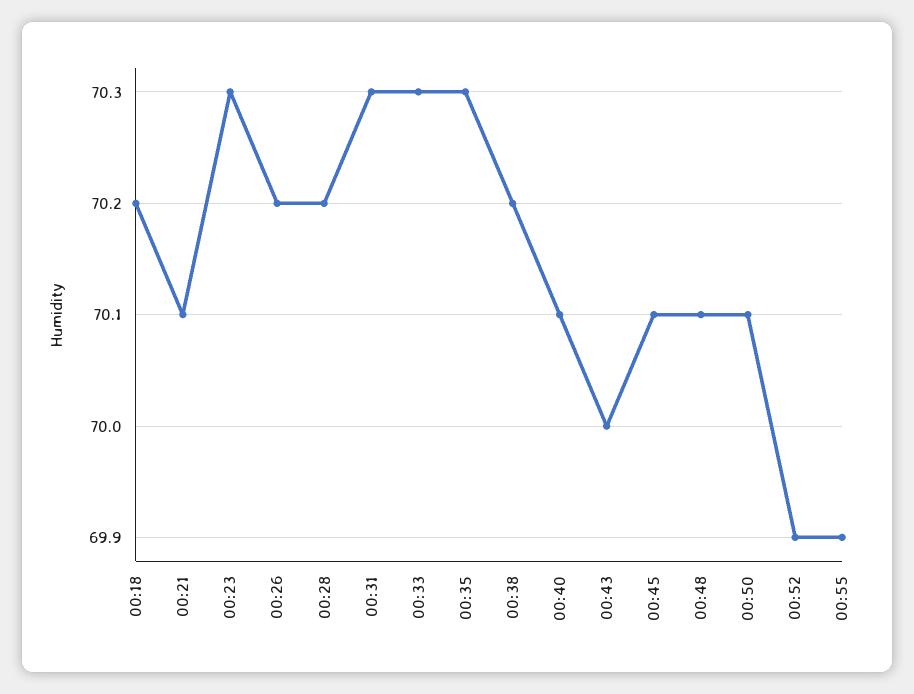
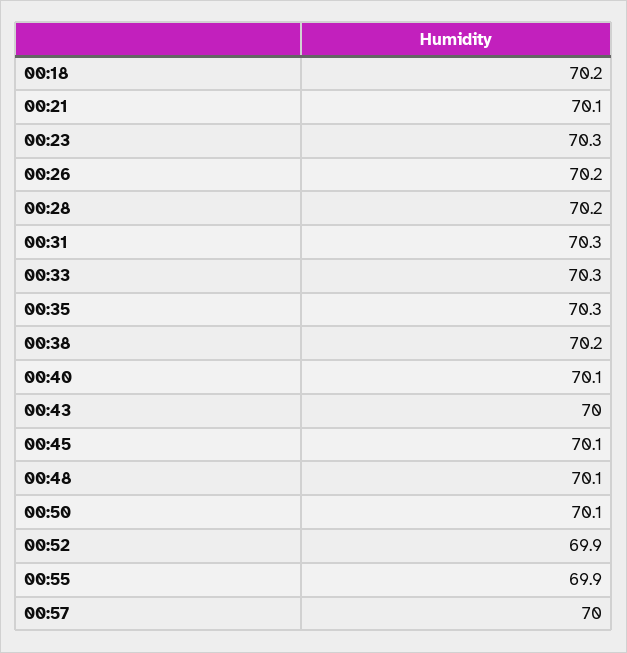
00:57: none -> 70

